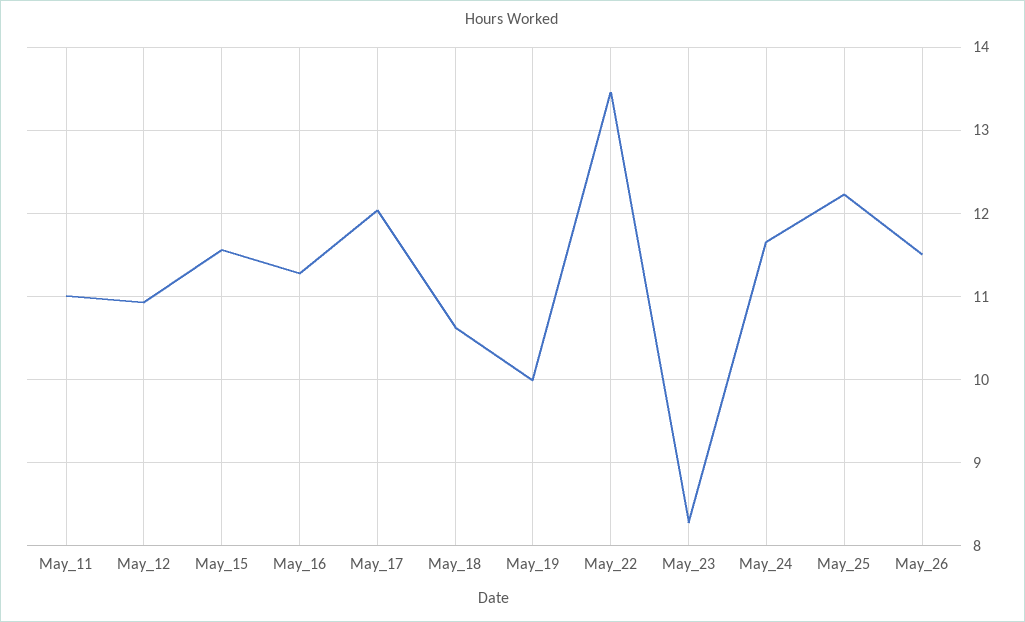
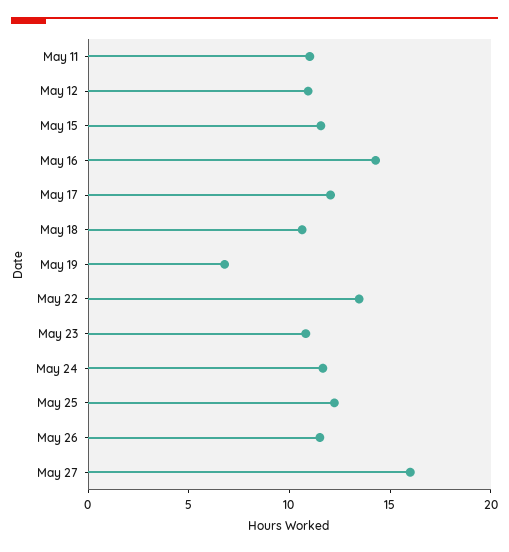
May_16: 11.3 -> 14
May_19: 10 -> 7
May_23: 8.3 -> 11
May 27: none -> 16

